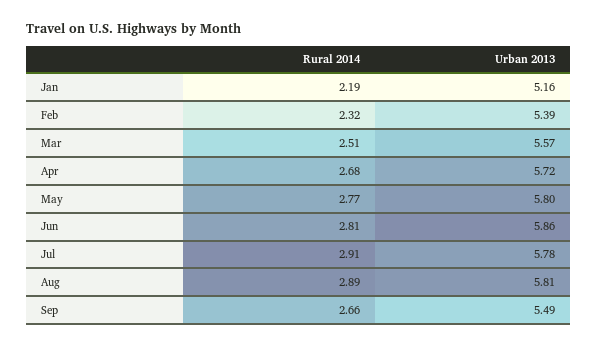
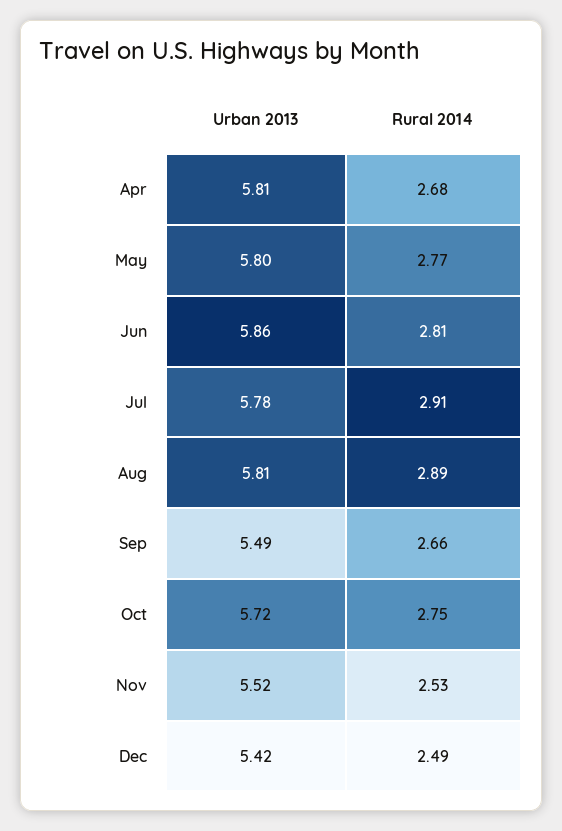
Rural 2014, Jan: 2.19 -> none
Urban 2013, Jan: 5.16 -> none
Rural 2014, Feb: 2.32 -> none
Urban 2013, Feb: 5.39 -> none
Rural 2014, Mar: 2.51 -> none
Urban 2013, Mar: 5.57 -> none
Urban 2013, Apr: 5.72 -> 5.81
Urban 2013, Oct: none -> 5.72
Rural 2014, Oct: none -> 2.75
Urban 2013, Nov: none -> 5.52
Rural 2014, Nov: none -> 2.53
Urban 2013, Dec: none -> 5.42
Rural 2014, Dec: none -> 2.49

